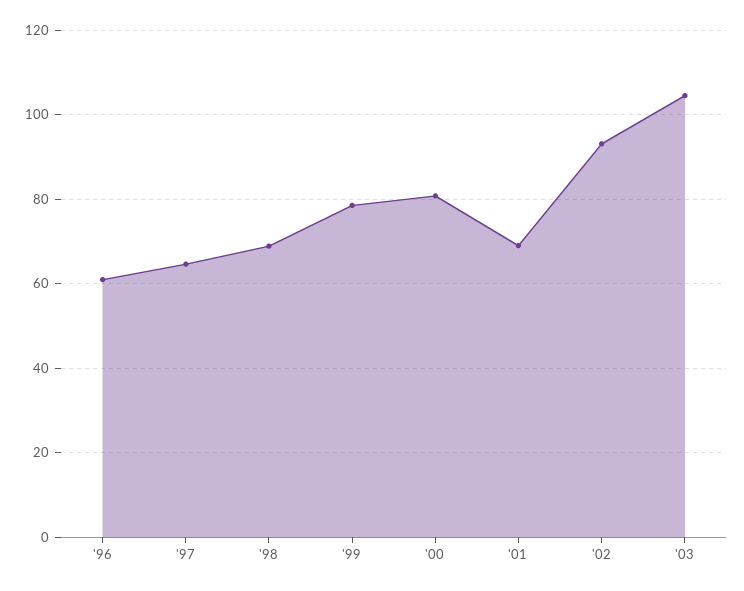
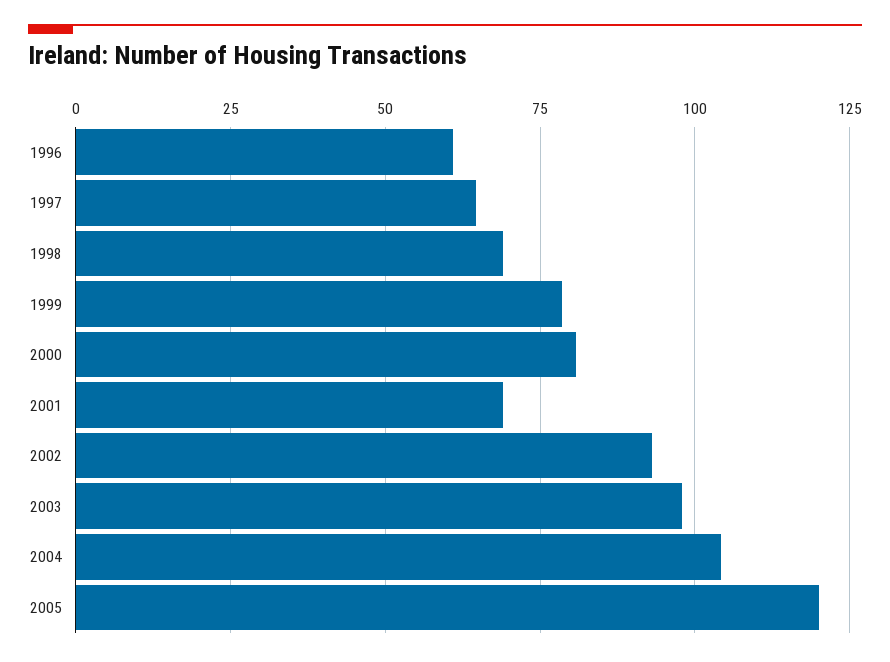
'03: 104 -> 97.5
2004: none -> 105
2005: none -> 120

